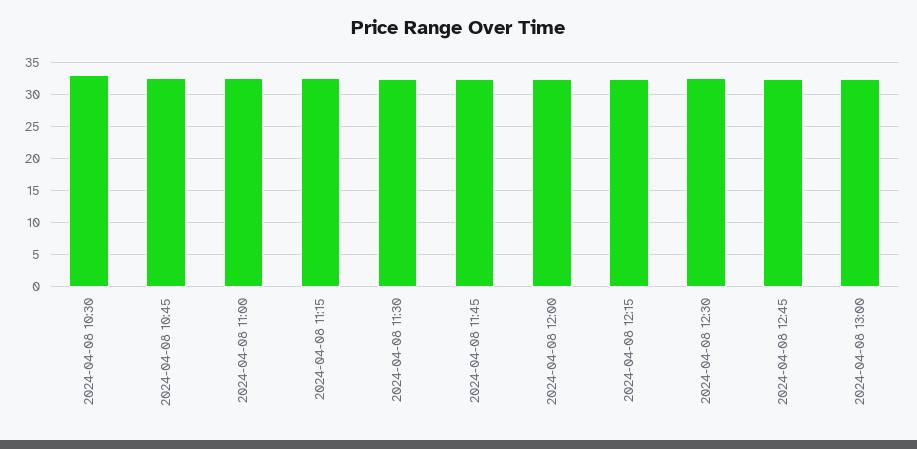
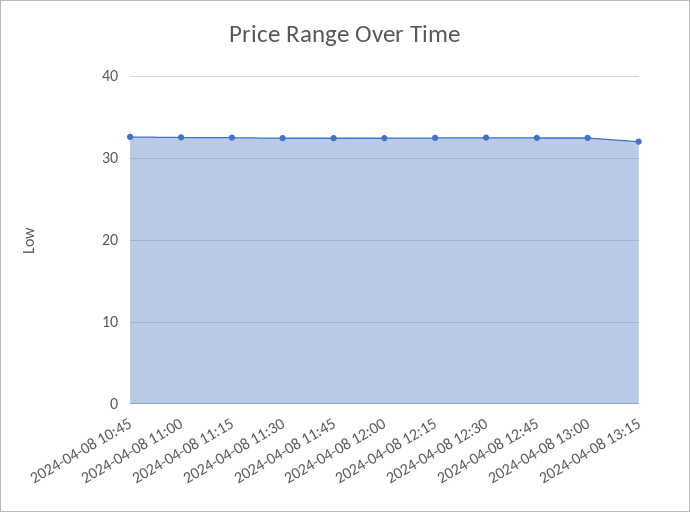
2024-04-08 10:30: 33 -> none
2024-04-08 13:15: none -> 32

